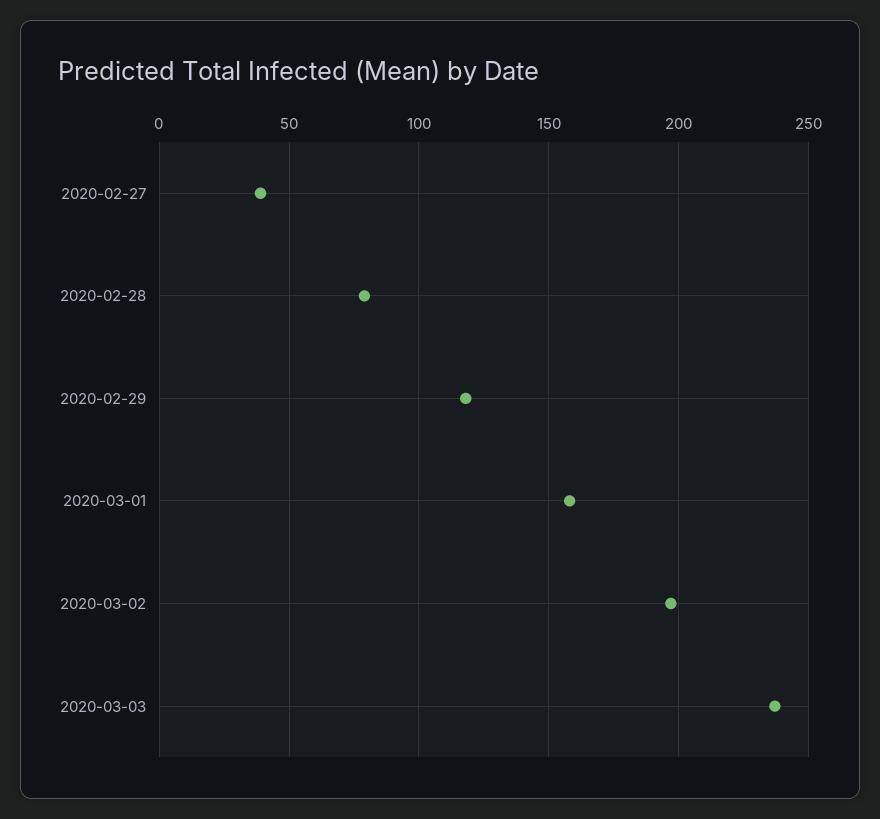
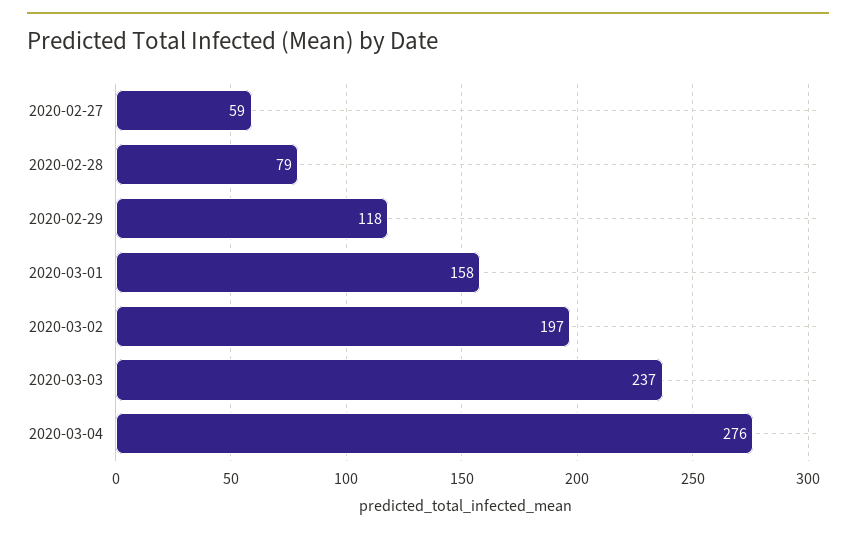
2020-02-27: 40 -> 59
2020-03-04: none -> 276

